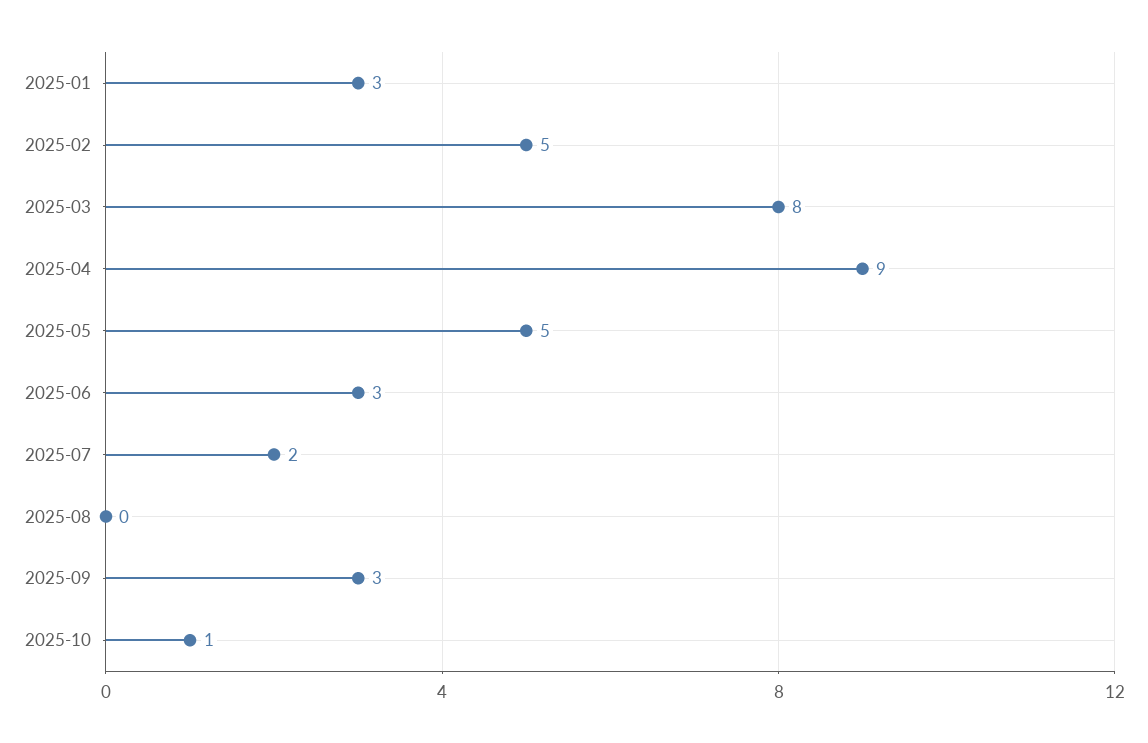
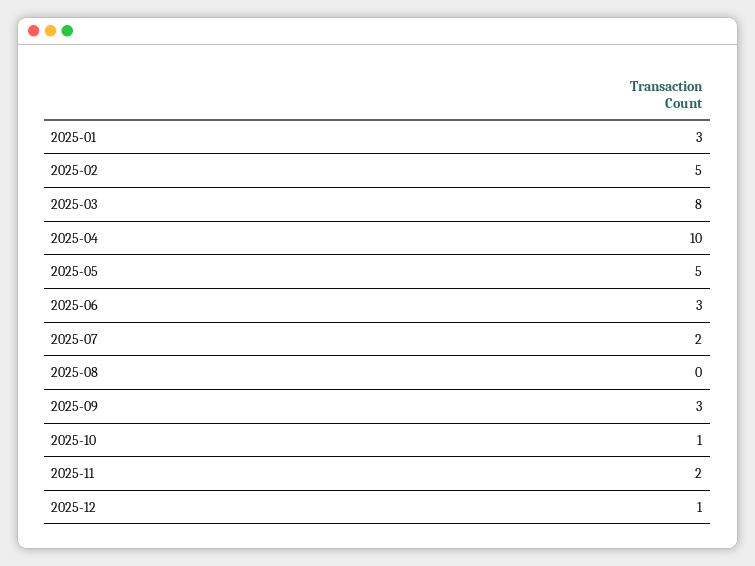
2025-04: 9 -> 10
2025-11: none -> 2
2025-12: none -> 1

